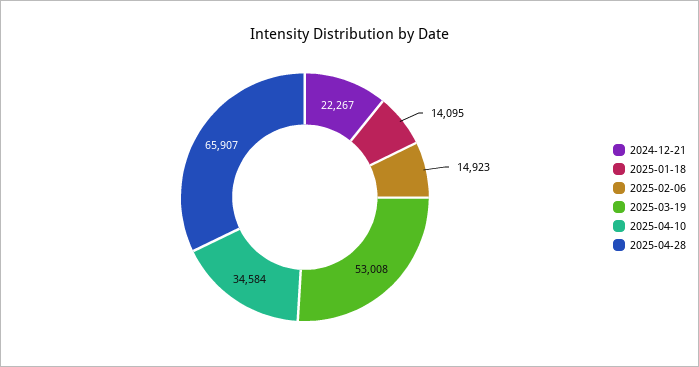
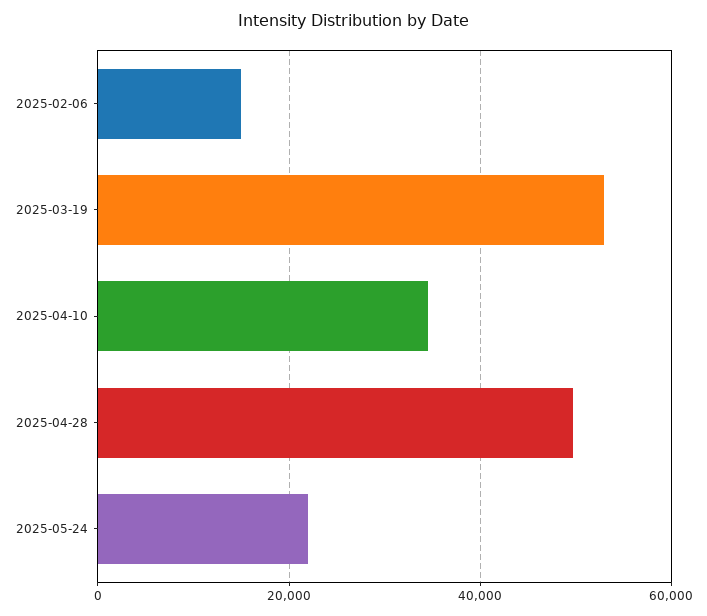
2024-12-21: 22267 -> none
2025-01-18: 14095 -> none
2025-04-28: 65907 -> 50000
2025-05-24: none -> 22000

